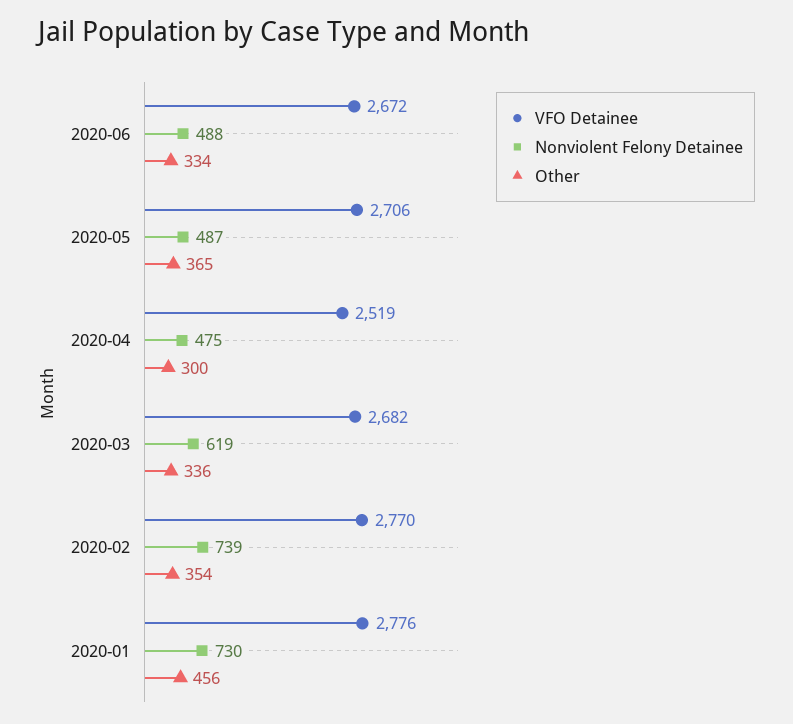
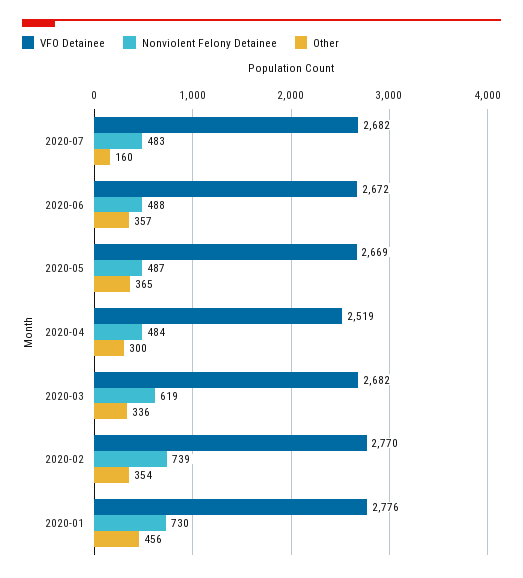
Other, 2020-06: 334 -> 357
VFO Detainee, 2020-05: 2706 -> 2669
Nonviolent Felony Detainee, 2020-04: 475 -> 484
VFO Detainee, 2020-07: none -> 2682
Nonviolent Felony Detainee, 2020-07: none -> 483
Other, 2020-07: none -> 160

